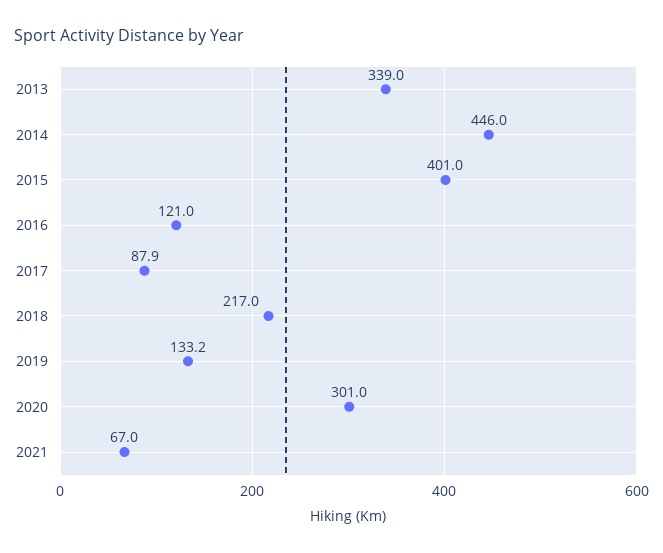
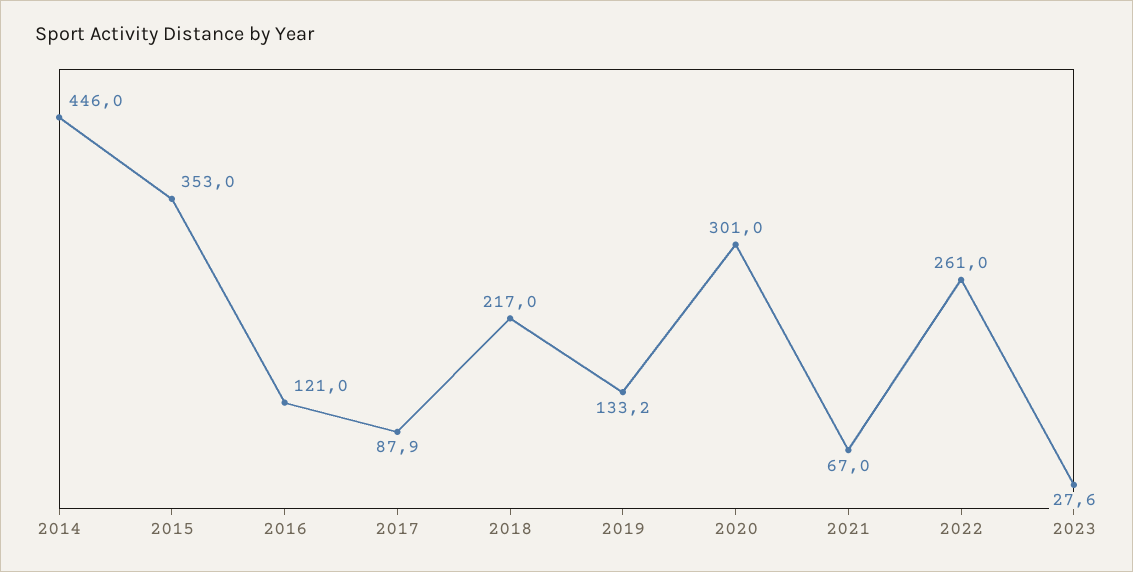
2013: 339 -> none
2015: 401 -> 353
2022: none -> 261
2023: none -> 27.6

